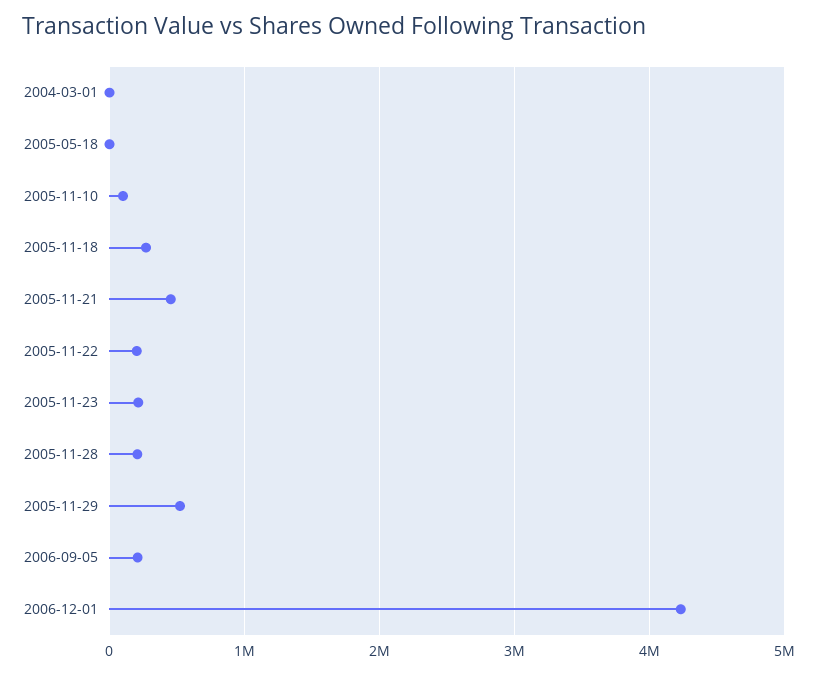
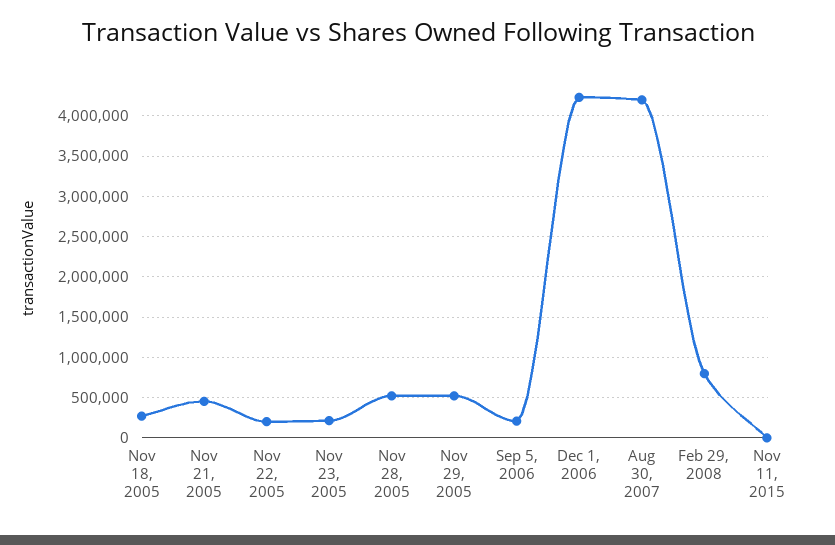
2004-03-01: 0 -> none
2005-05-18: 0 -> none
2005-11-10: 100000 -> none
2005-11-28: 200000 -> 500000
Aug 30, 2007: none -> 4200000
Feb 29, 2008: none -> 800000
Nov 11, 2015: none -> 0

